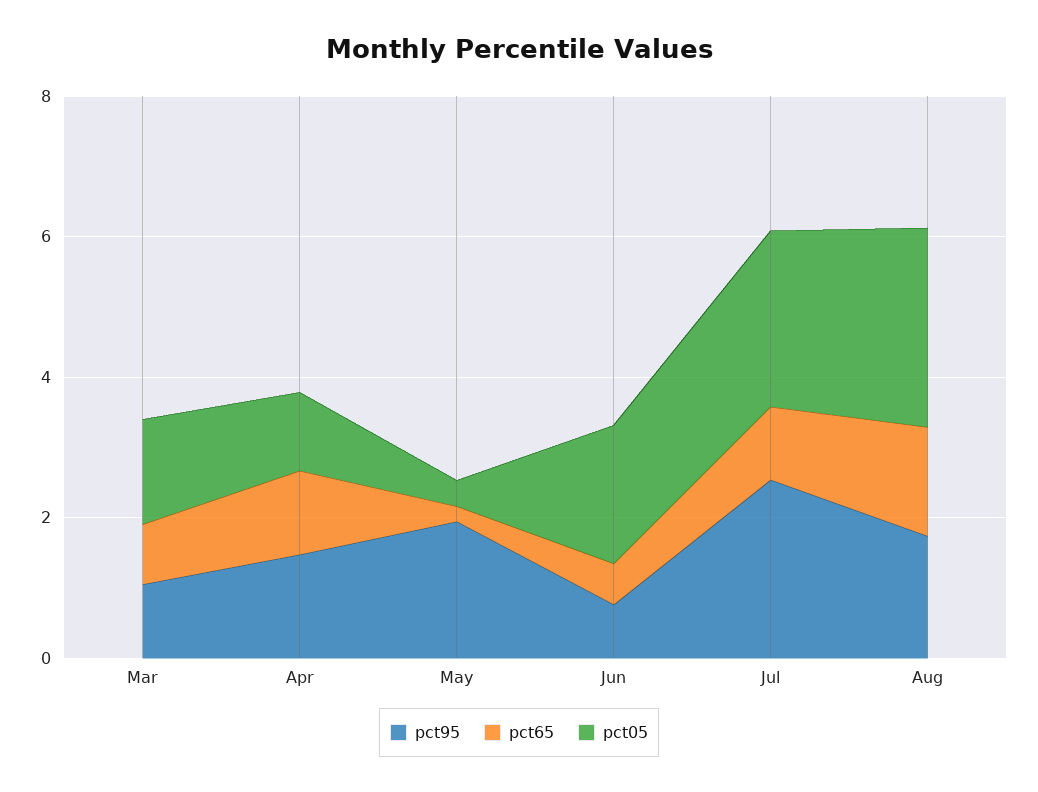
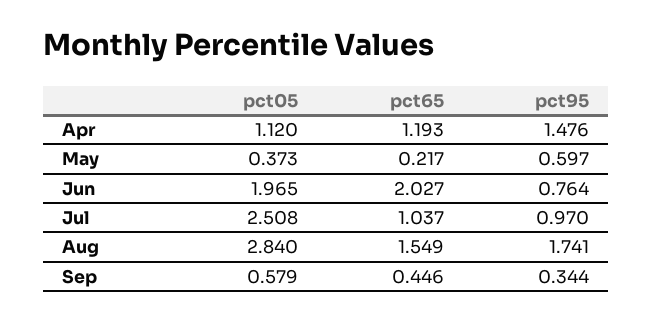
pct95, Mar: 1 -> none
pct65, Mar: 1 -> none
pct05, Mar: 1.5 -> none
pct95, May: 2 -> 0.597
pct65, Jun: 0.5 -> 2.027
pct95, Jul: 2.5 -> 0.97
pct05, Sep: none -> 0.579
pct65, Sep: none -> 0.446
pct95, Sep: none -> 0.344

